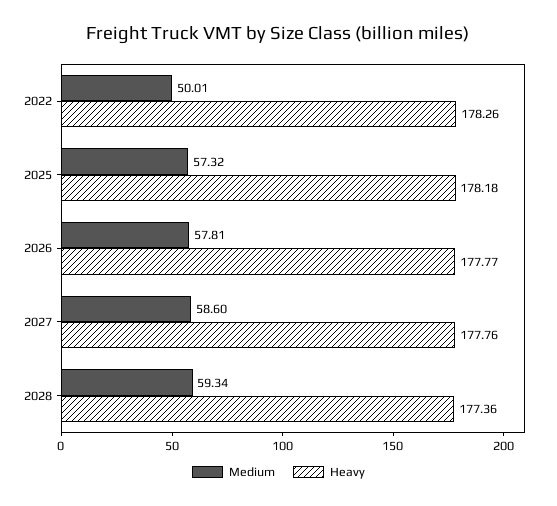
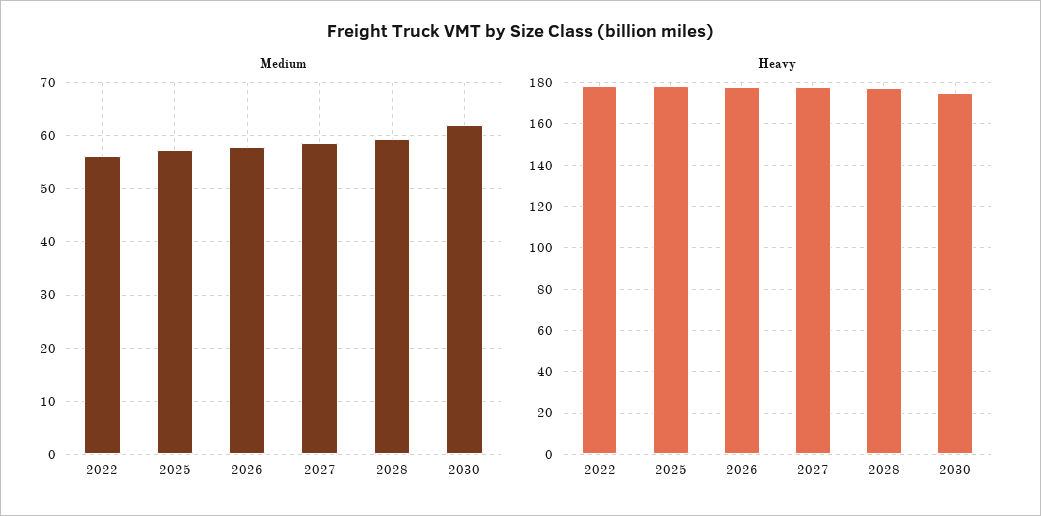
Medium, 2022: 50.01 -> 56
Medium, 2030: none -> 62
Heavy, 2030: none -> 175

